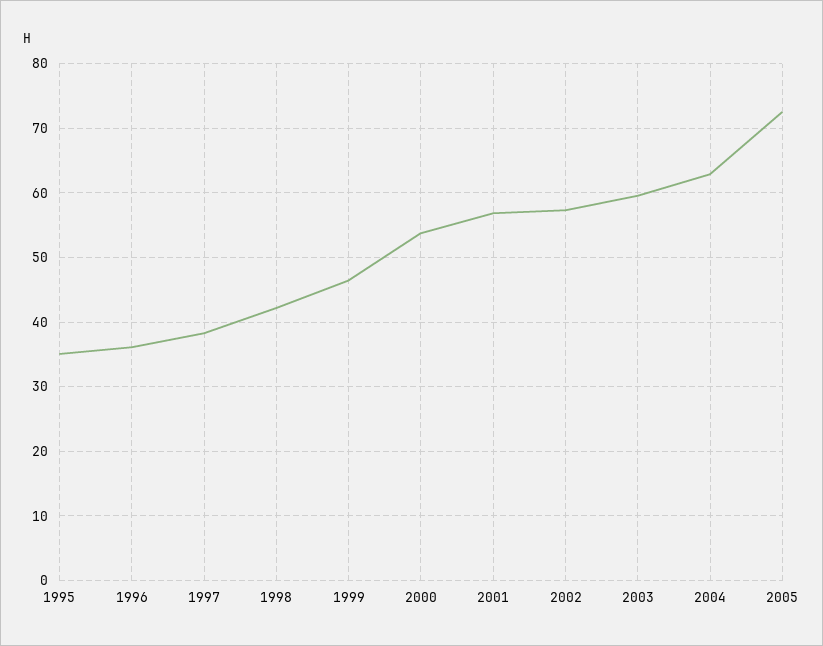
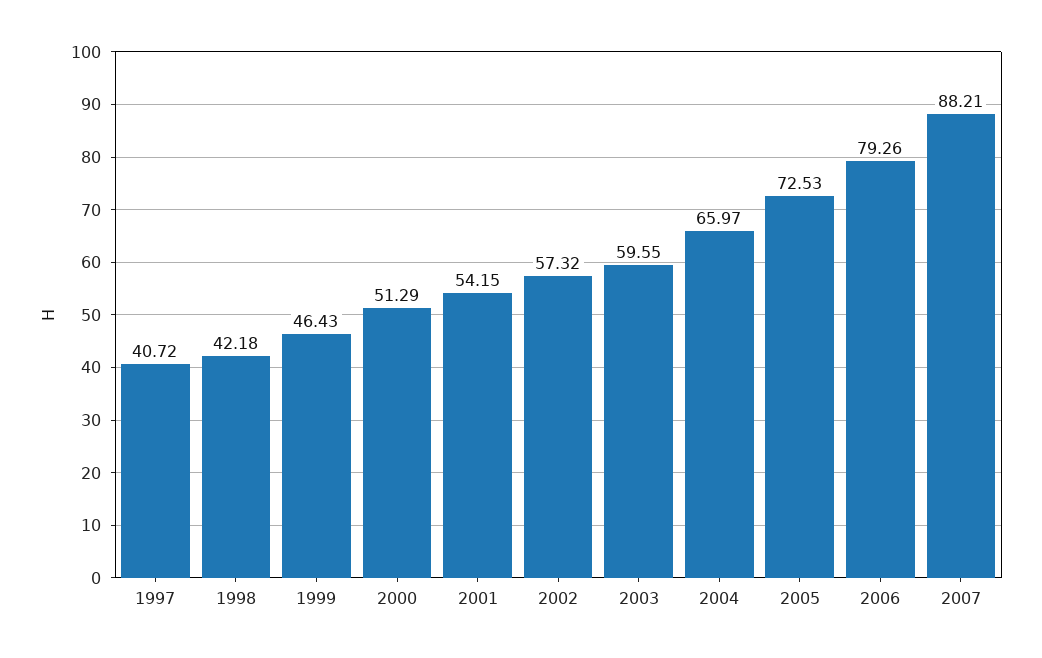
1995: 35 -> none
1996: 36 -> none
1997: 38 -> 40.72
2000: 54 -> 51.29
2001: 57 -> 54.15
2004: 63 -> 65.97
2006: none -> 79.26
2007: none -> 88.21

